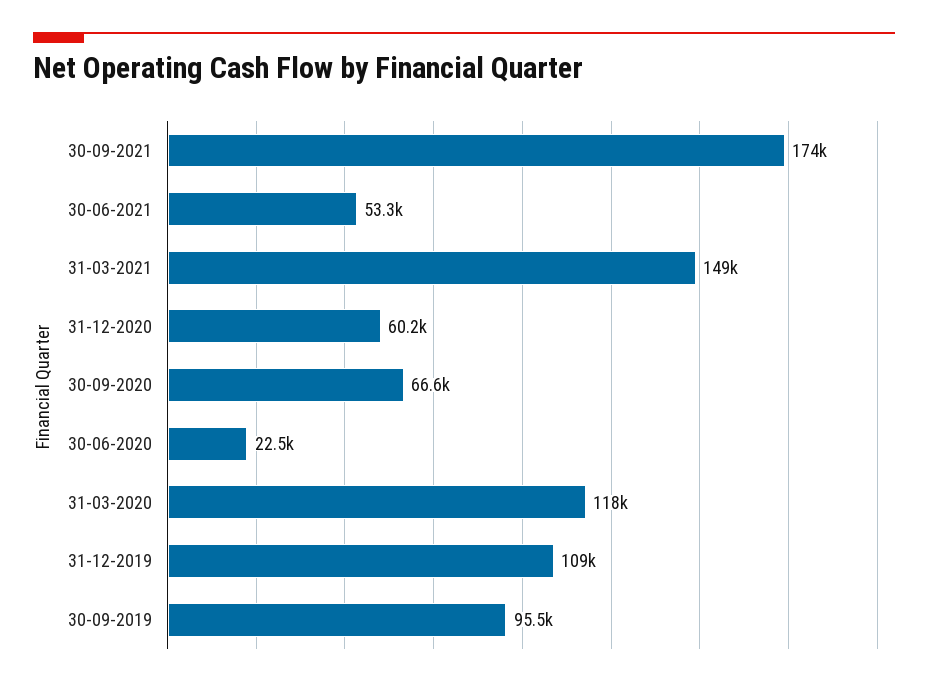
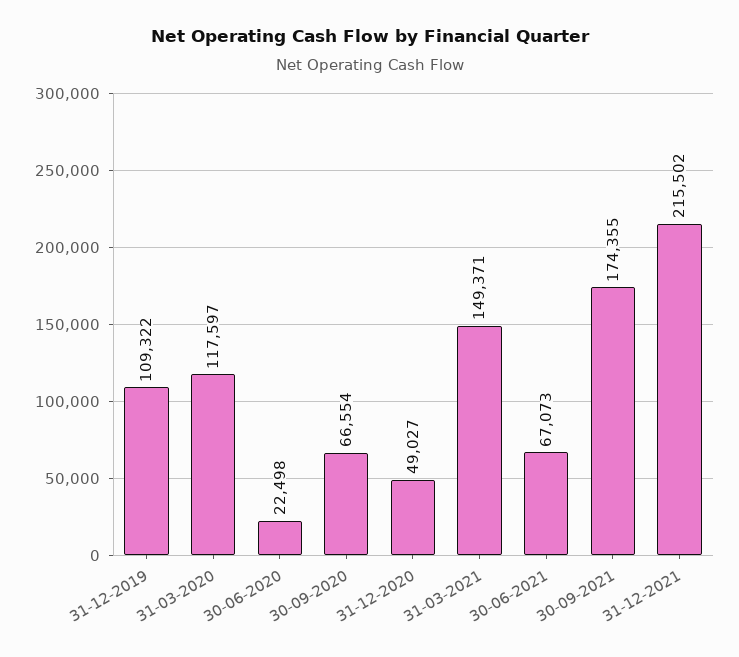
30-06-2021: 53300 -> 67073
31-12-2020: 60200 -> 49027
30-09-2019: 95500 -> none
31-12-2021: none -> 215502

